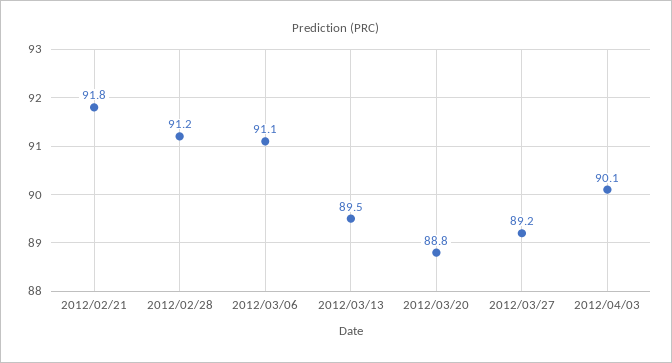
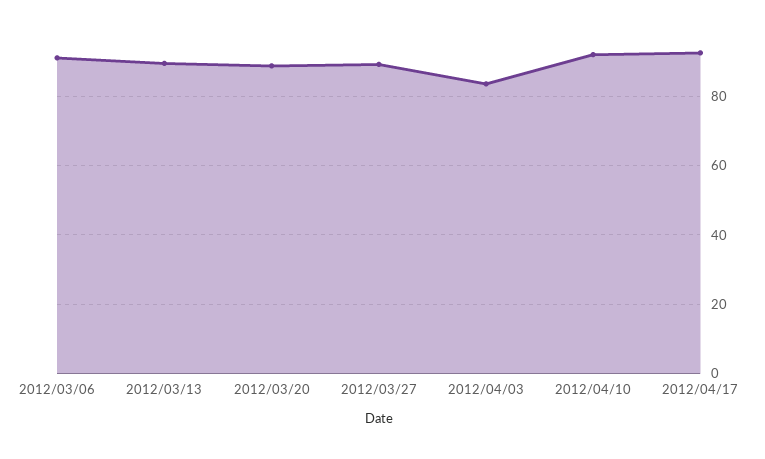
2012/02/21: 91.8 -> none
2012/02/28: 91.2 -> none
2012/04/03: 90.1 -> 84
2012/04/10: none -> 92
2012/04/17: none -> 92

